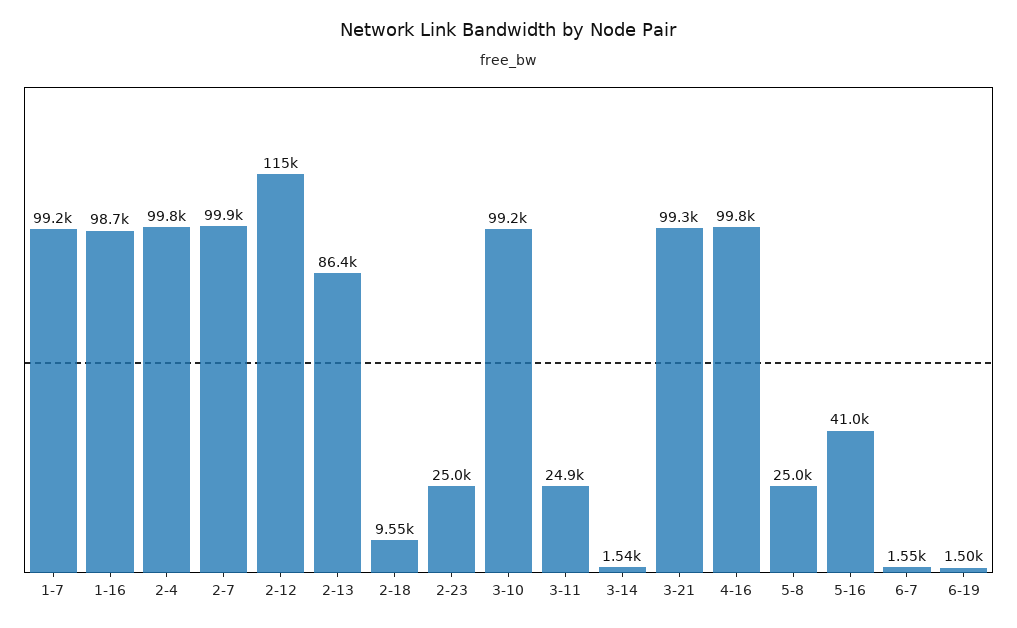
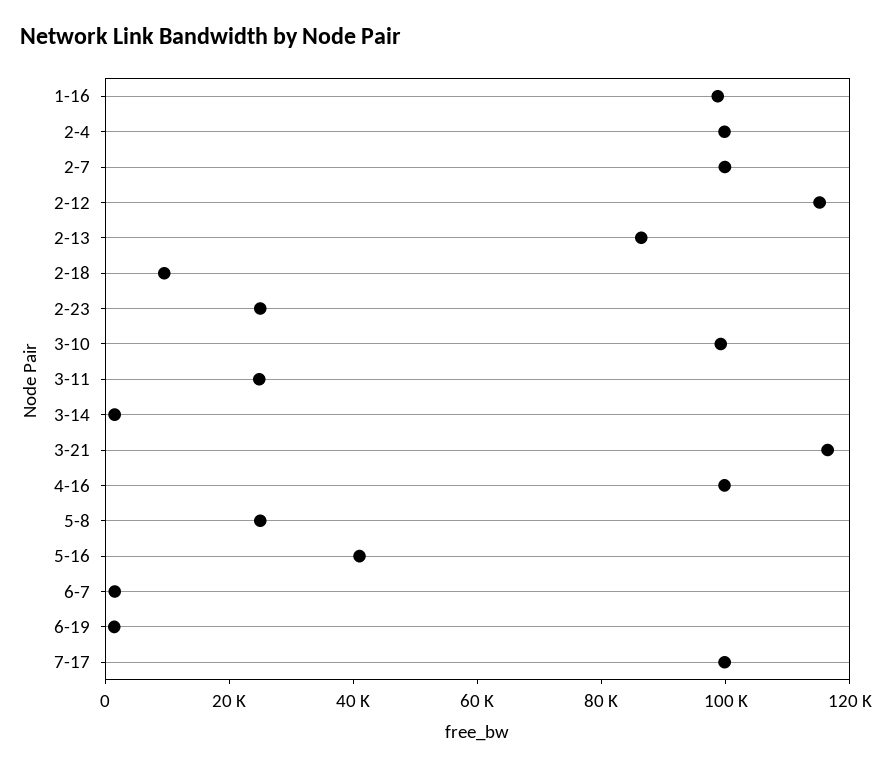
1-7: 99200 -> none
3-21: 99300 -> 115000
7-17: none -> 100000

